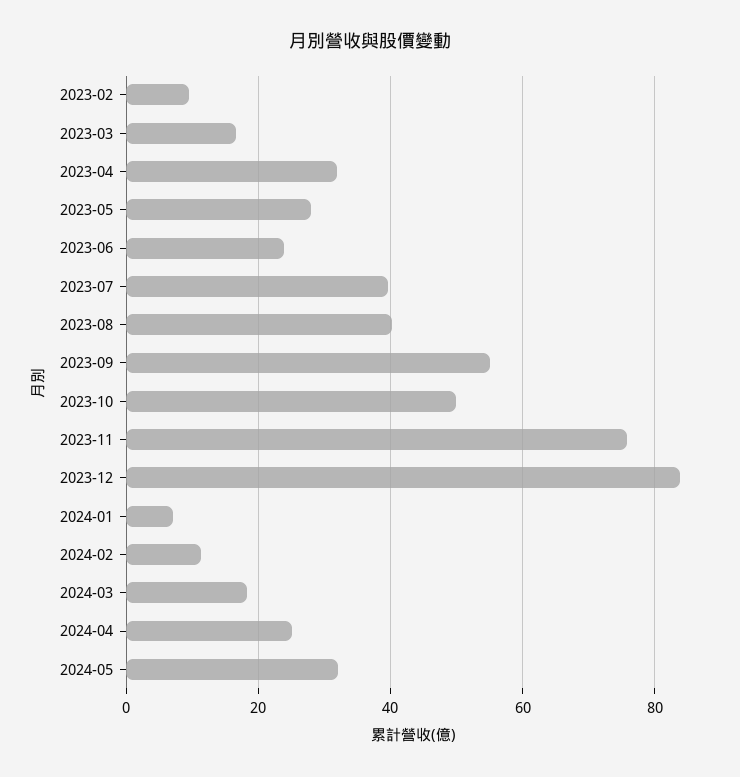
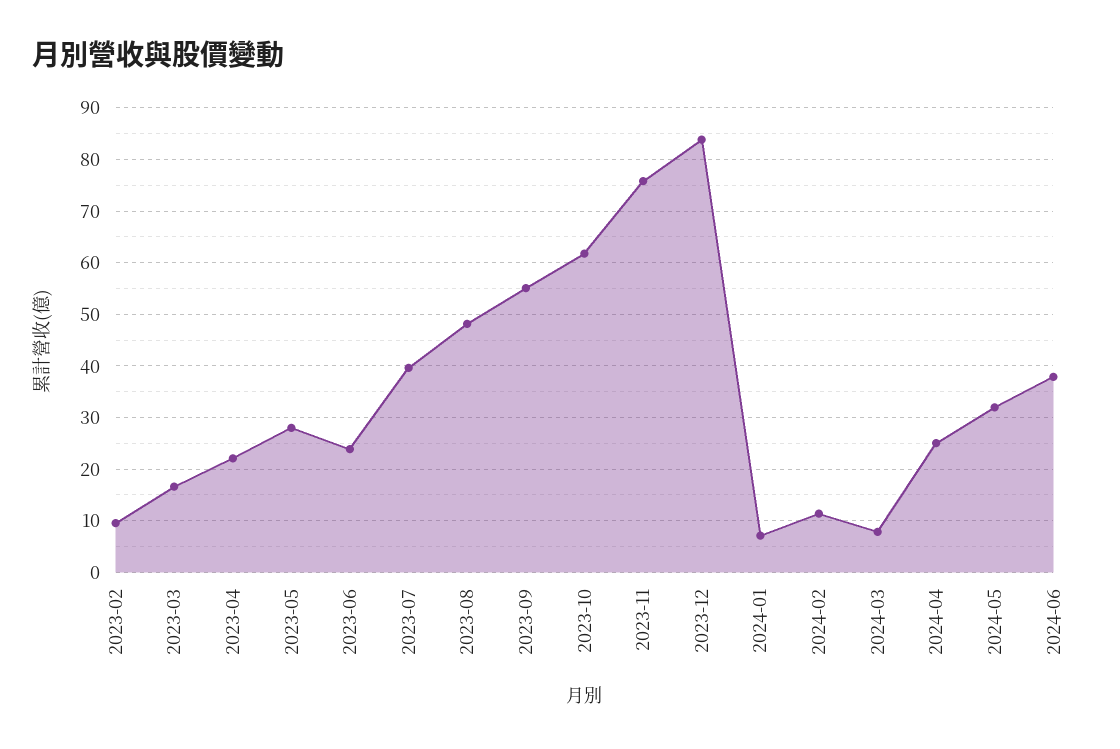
2023-04: 32 -> 22
2023-08: 40 -> 48
2023-10: 50 -> 62
2024-03: 18 -> 8
2024-06: none -> 38

